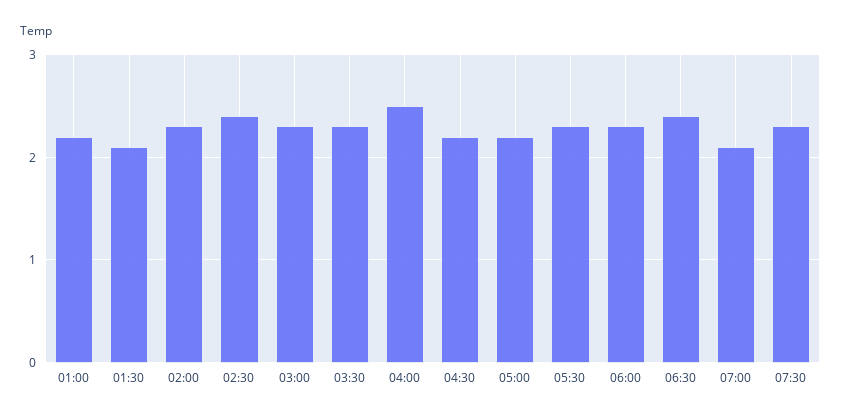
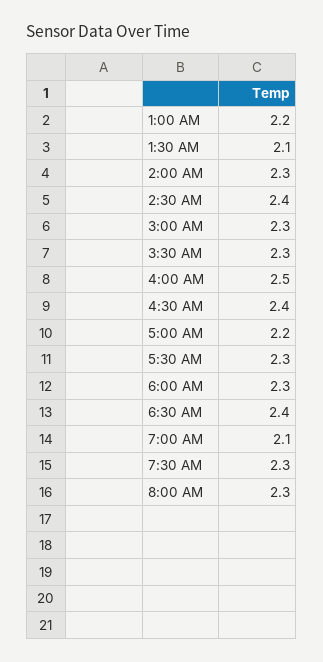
04:30: 2.2 -> 2.4
8:00 AM: none -> 2.3

